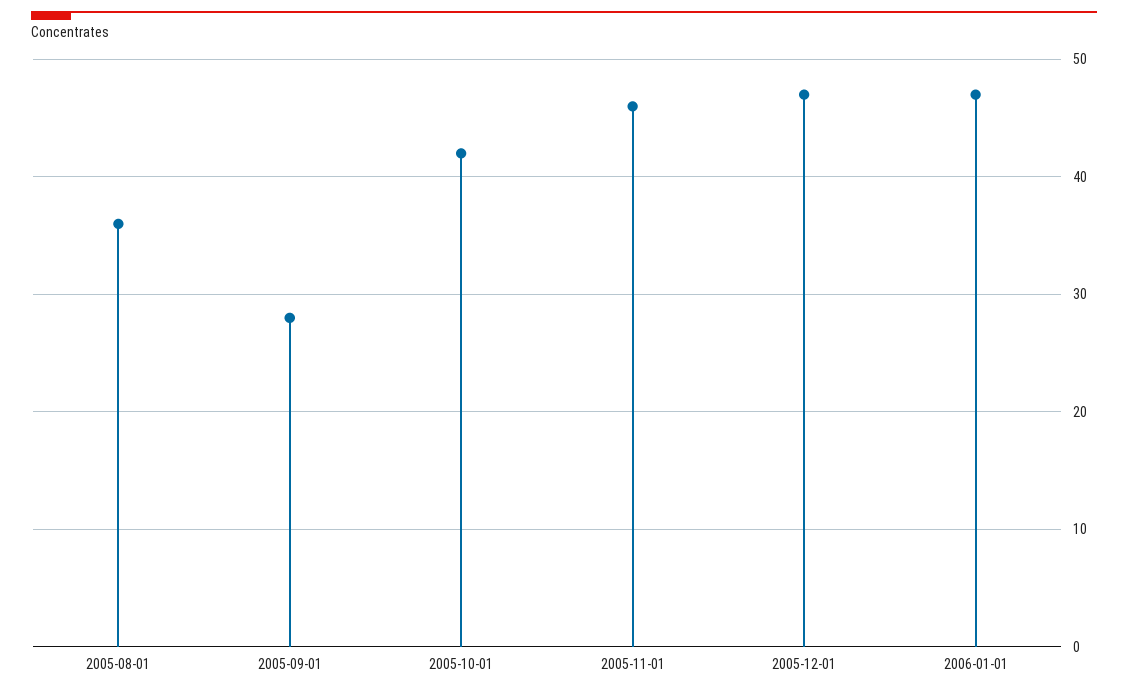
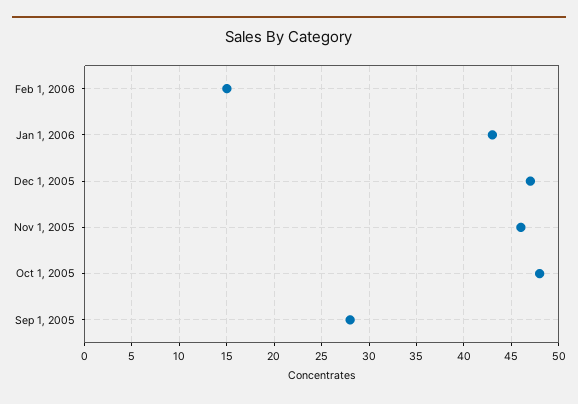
2005-08-01: 36 -> none
2005-10-01: 42 -> 48
2006-01-01: 47 -> 43
Feb 1, 2006: none -> 15

